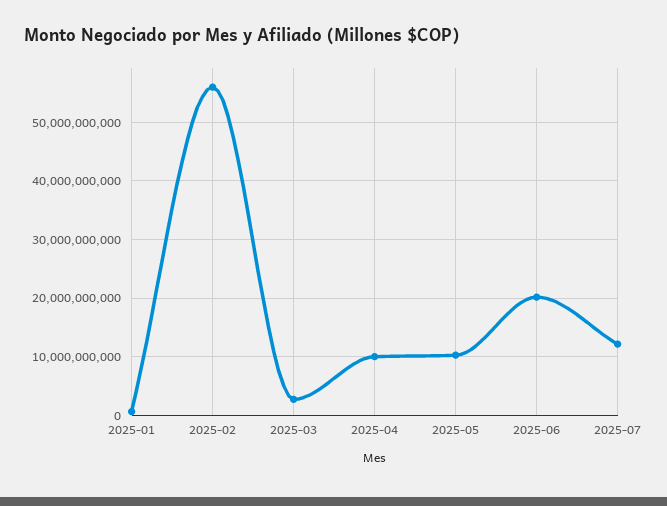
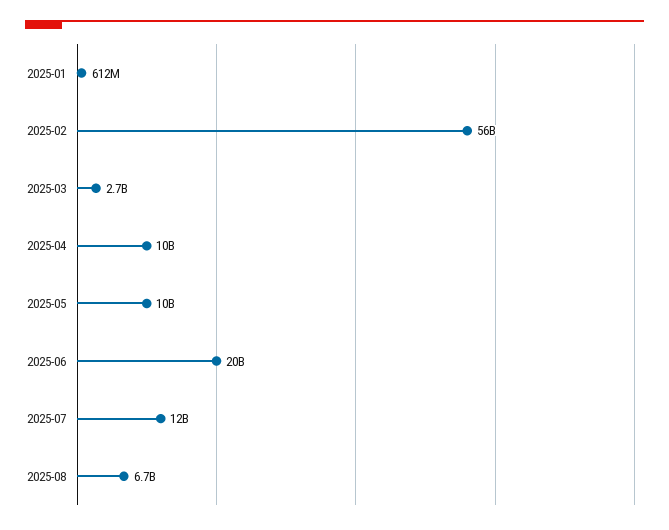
2025-08: none -> 6700000000

